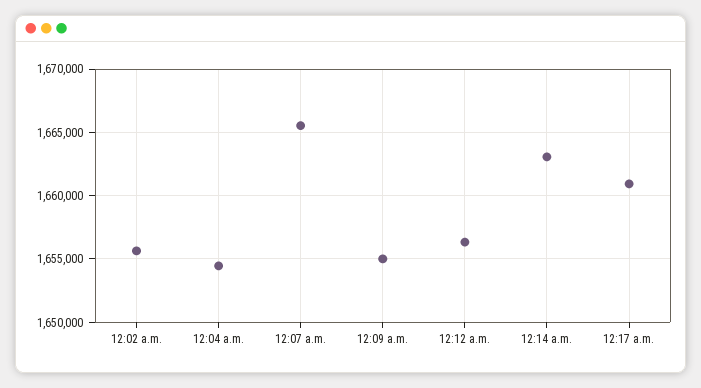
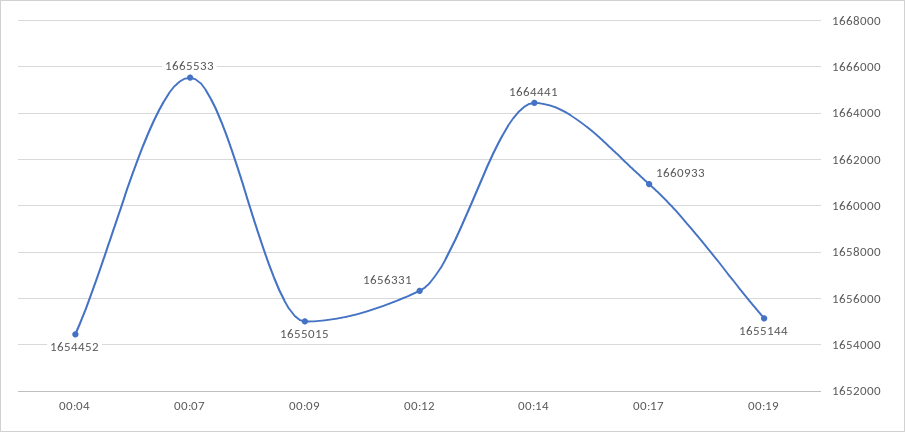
12:02 a.m.: 1655500 -> none
12:14 a.m.: 1663000 -> 1664441
00:19: none -> 1655144

